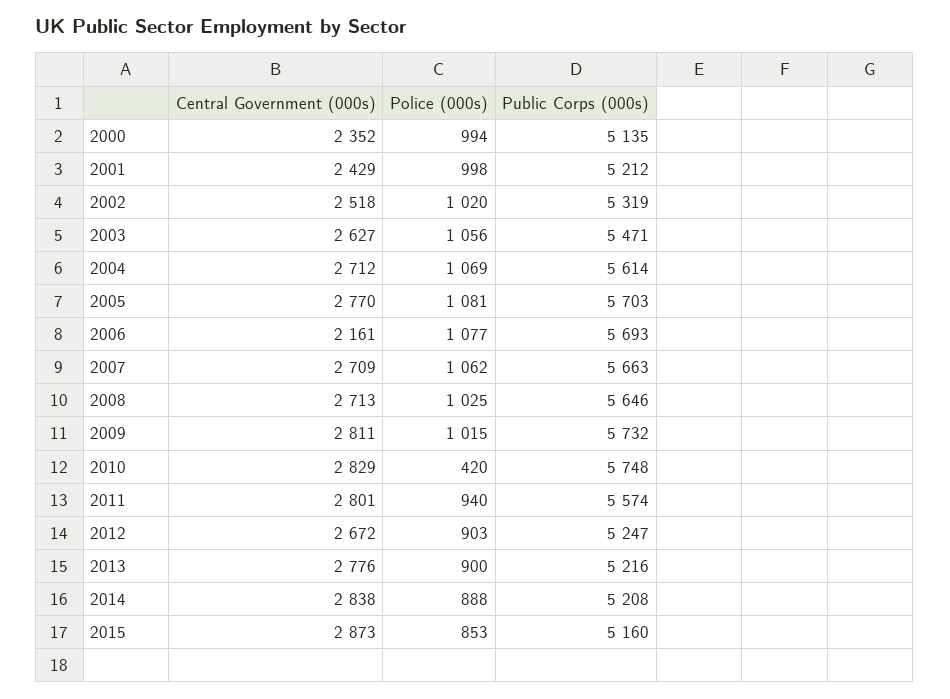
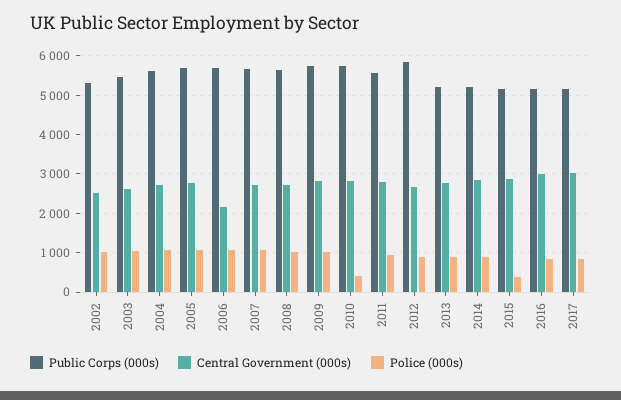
Central Government (000s), 2000: 2352 -> none
Police (000s), 2000: 994 -> none
Public Corps (000s), 2000: 5135 -> none
Central Government (000s), 2001: 2429 -> none
Police (000s), 2001: 998 -> none
Public Corps (000s), 2001: 5212 -> none
Public Corps (000s), 2012: 5247 -> 5800
Police (000s), 2015: 853 -> 400
Public Corps (000s), 2016: none -> 5200
Central Government (000s), 2016: none -> 3000
Police (000s), 2016: none -> 800
Public Corps (000s), 2017: none -> 5200
Central Government (000s), 2017: none -> 3000
Police (000s), 2017: none -> 800

